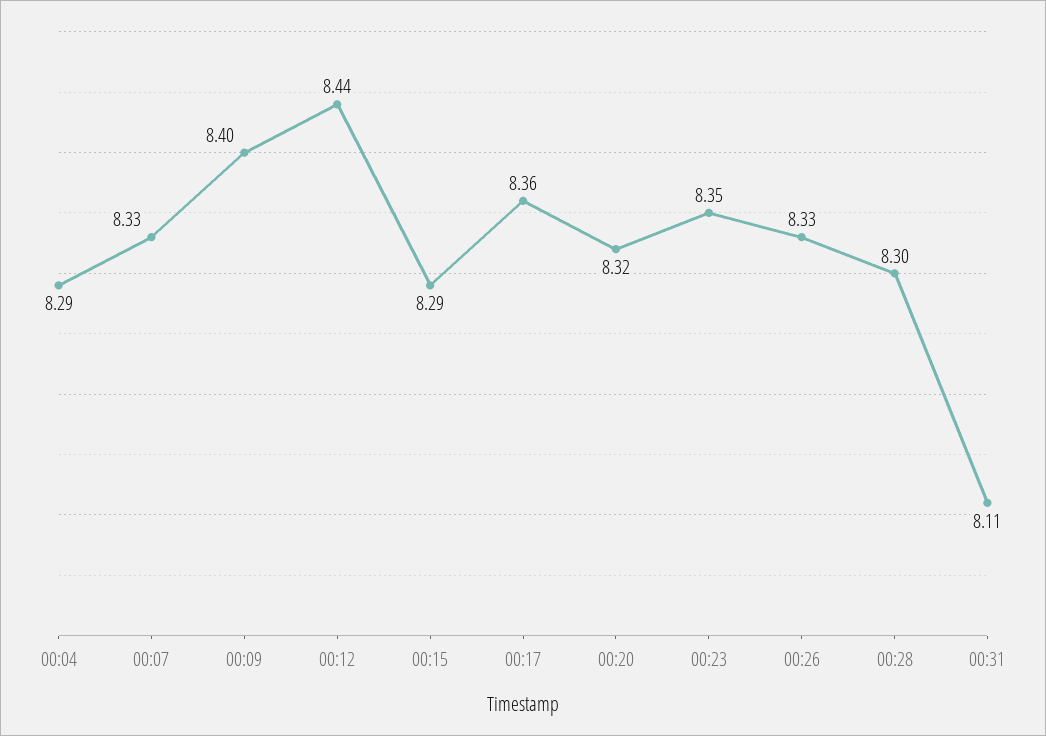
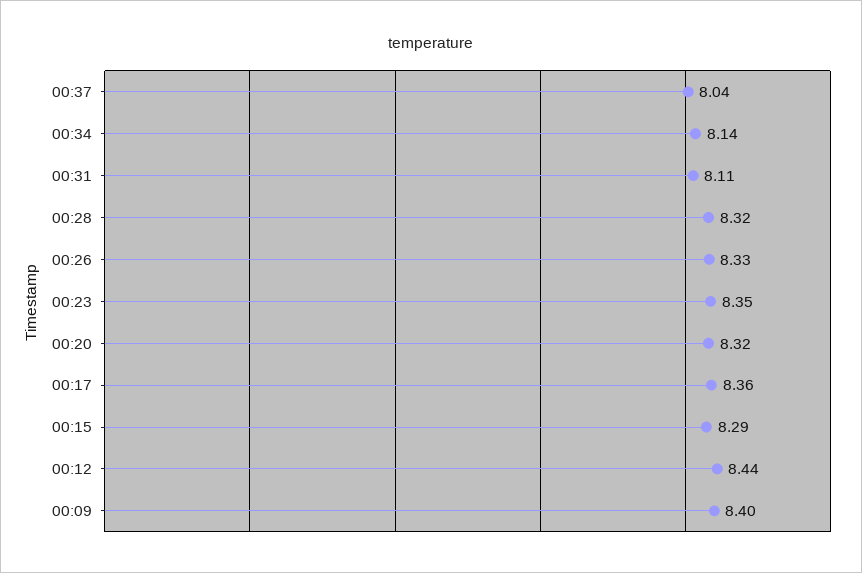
00:04: 8.29 -> none
00:07: 8.33 -> none
00:28: 8.3 -> 8.32
00:37: none -> 8.04
00:34: none -> 8.14

